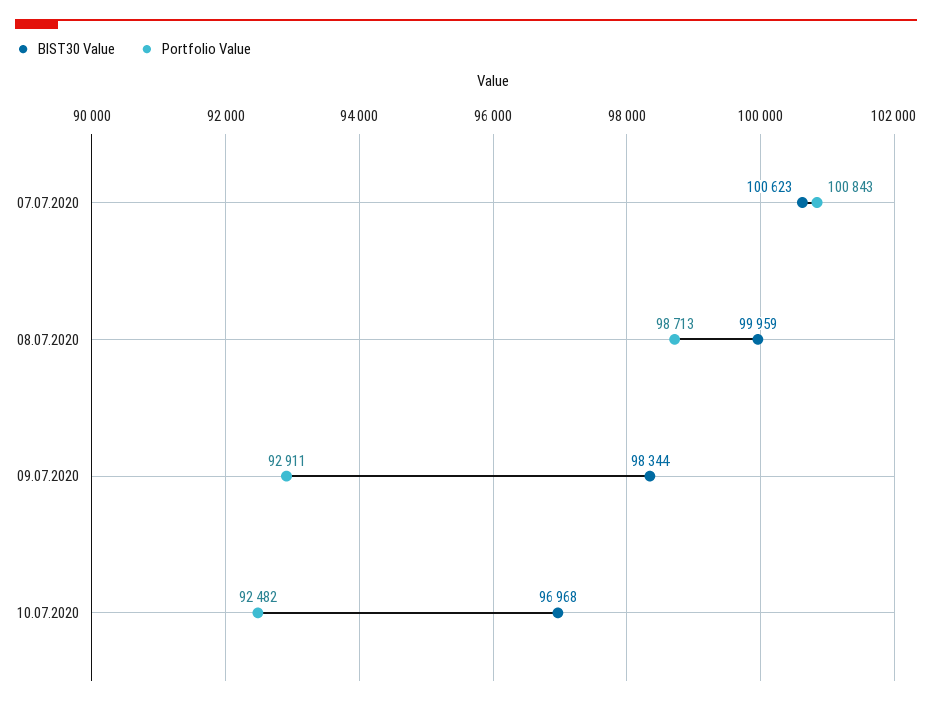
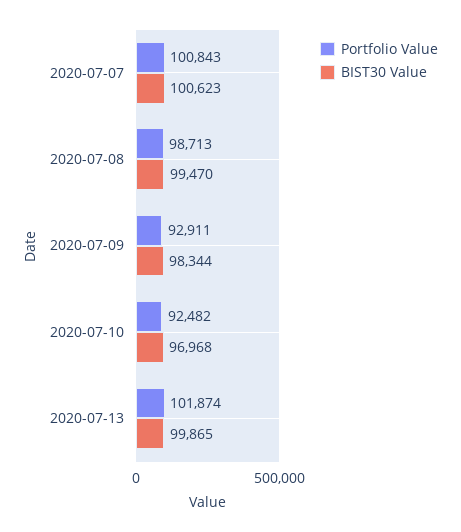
BIST30 Value, 08.07.2020: 99959 -> 99470
Portfolio Value, 2020-07-13: none -> 101874
BIST30 Value, 2020-07-13: none -> 99865

